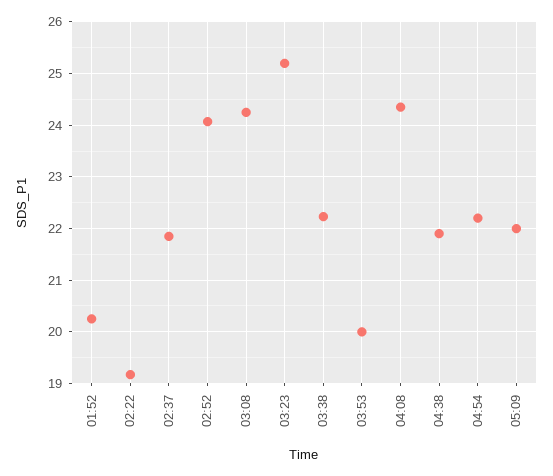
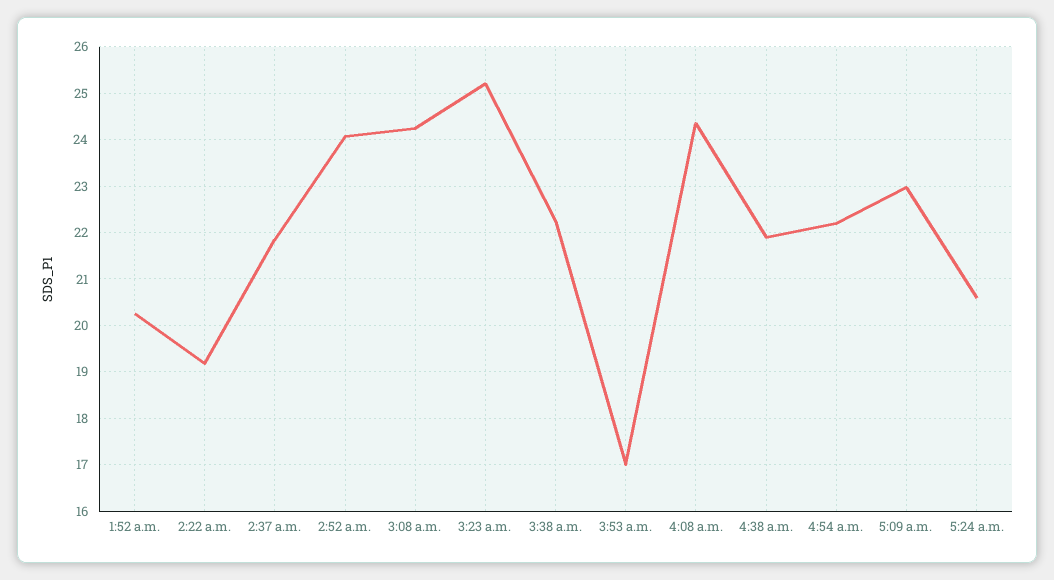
03:53: 20 -> 17
05:09: 22 -> 23
5:24 a.m.: none -> 20.6

